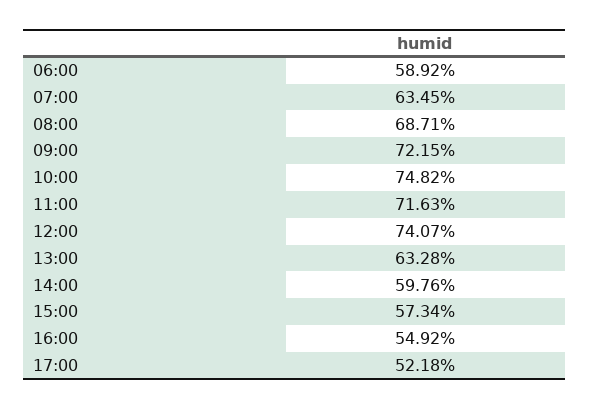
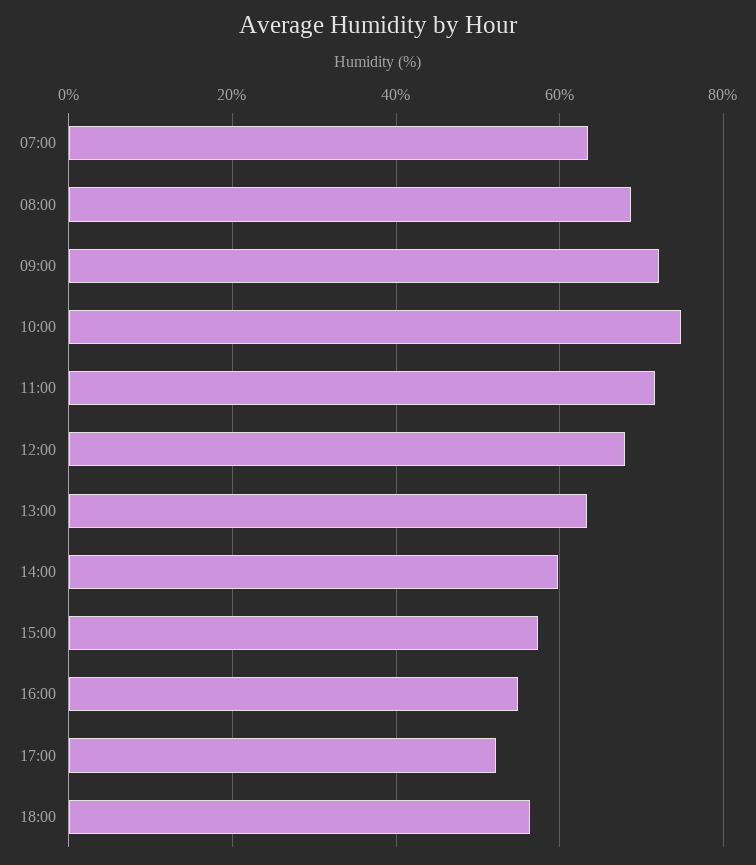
06:00: 58.92 -> none
12:00: 74.07 -> 68
18:00: none -> 56

